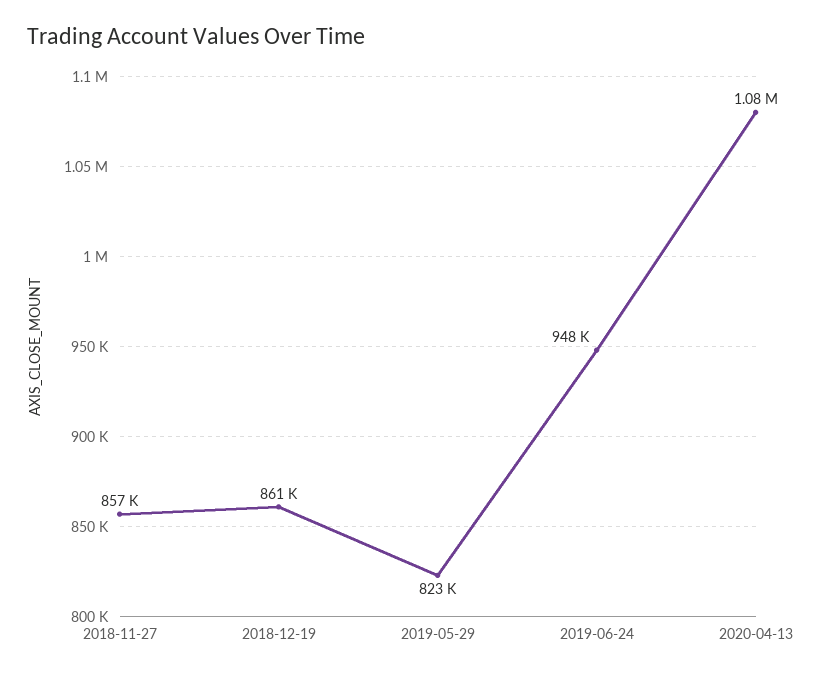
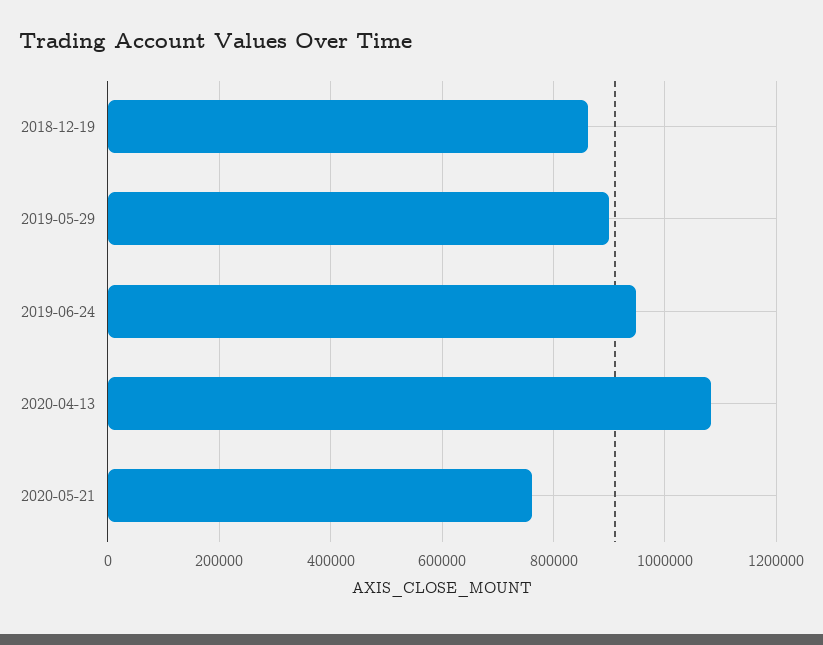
2018-11-27: 857000 -> none
2019-05-29: 823000 -> 900000
2020-05-21: none -> 760000

